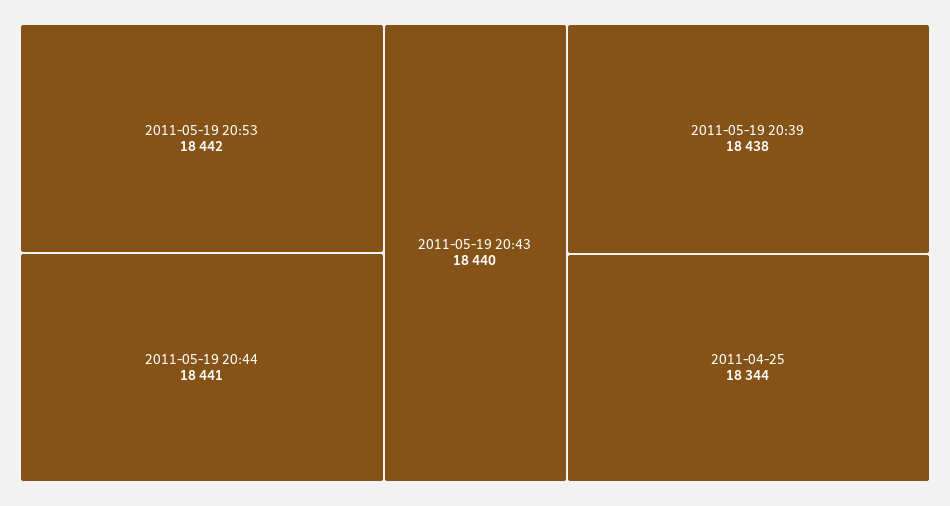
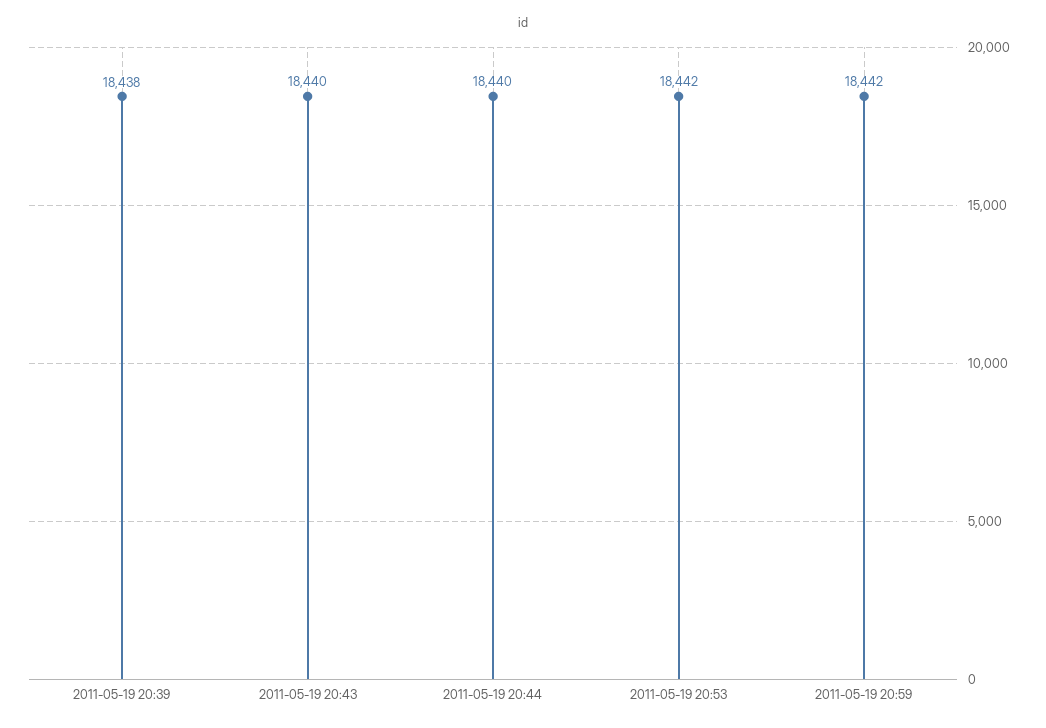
2011-05-19 20:44: 18441 -> 18440
2011-04-25: 18344 -> none
2011-05-19 20:59: none -> 18442

